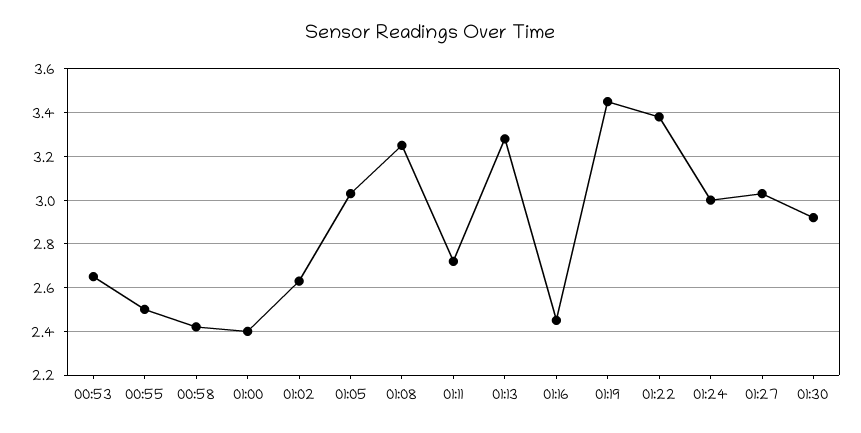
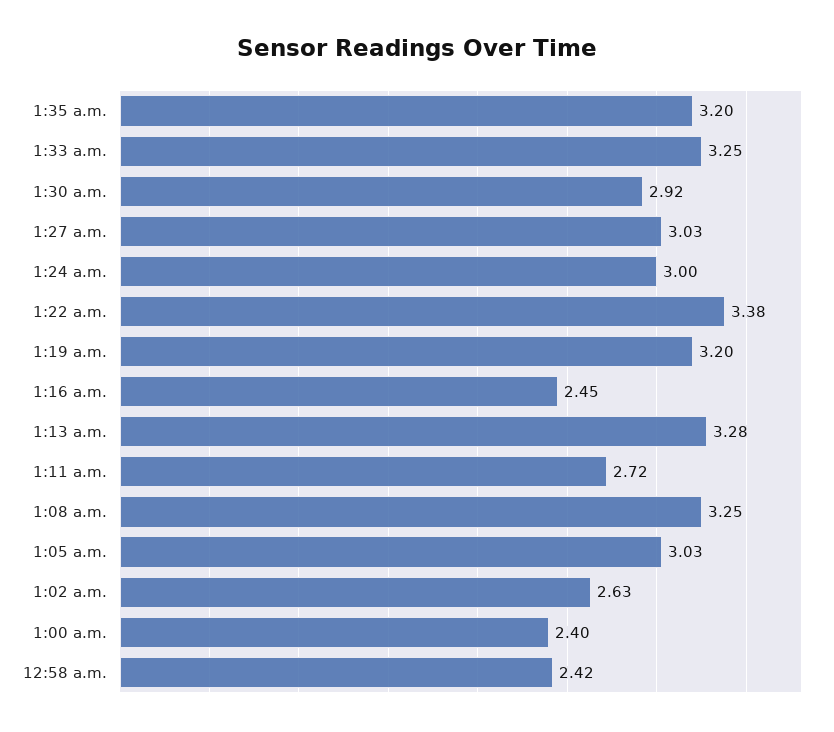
00:53: 2.65 -> none
00:55: 2.5 -> none
01:19: 3.45 -> 3.2
1:35 a.m.: none -> 3.2
1:33 a.m.: none -> 3.25

